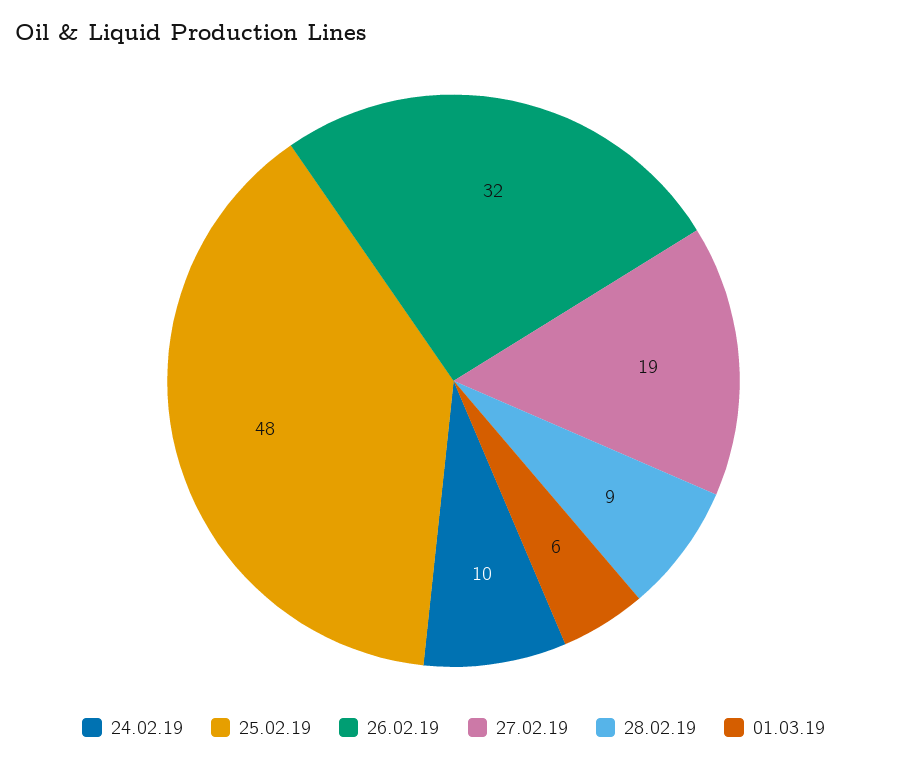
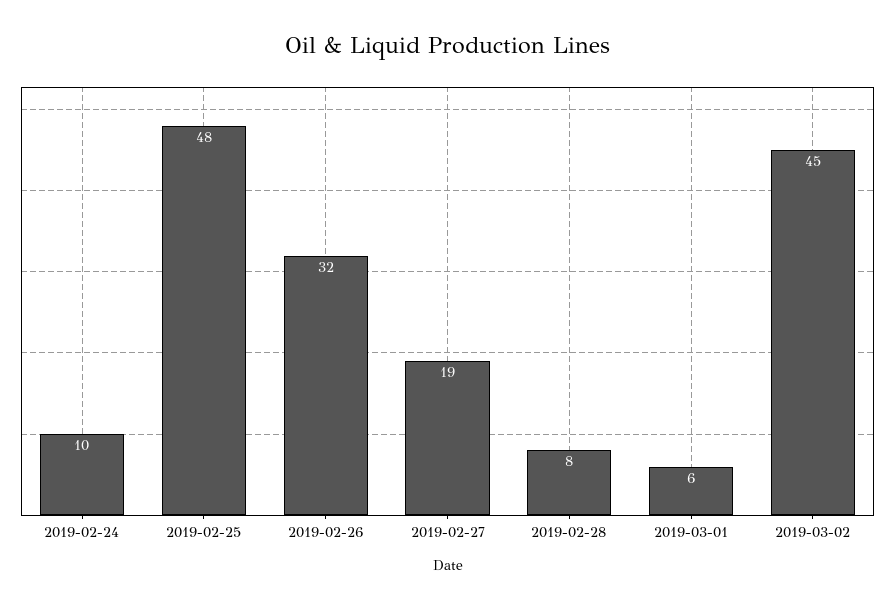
28.02.19: 9 -> 8
2019-03-02: none -> 45

